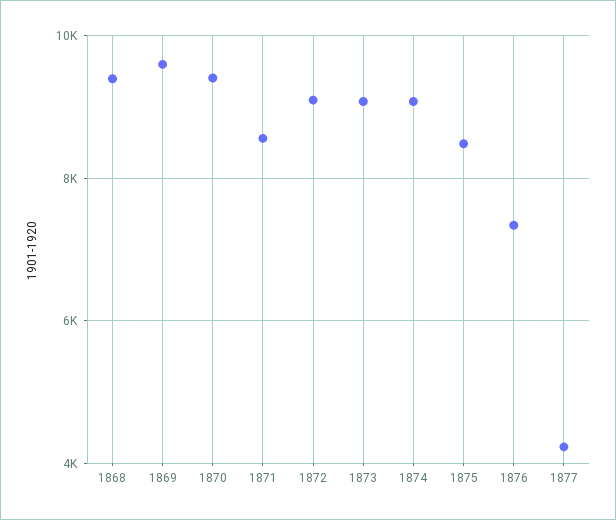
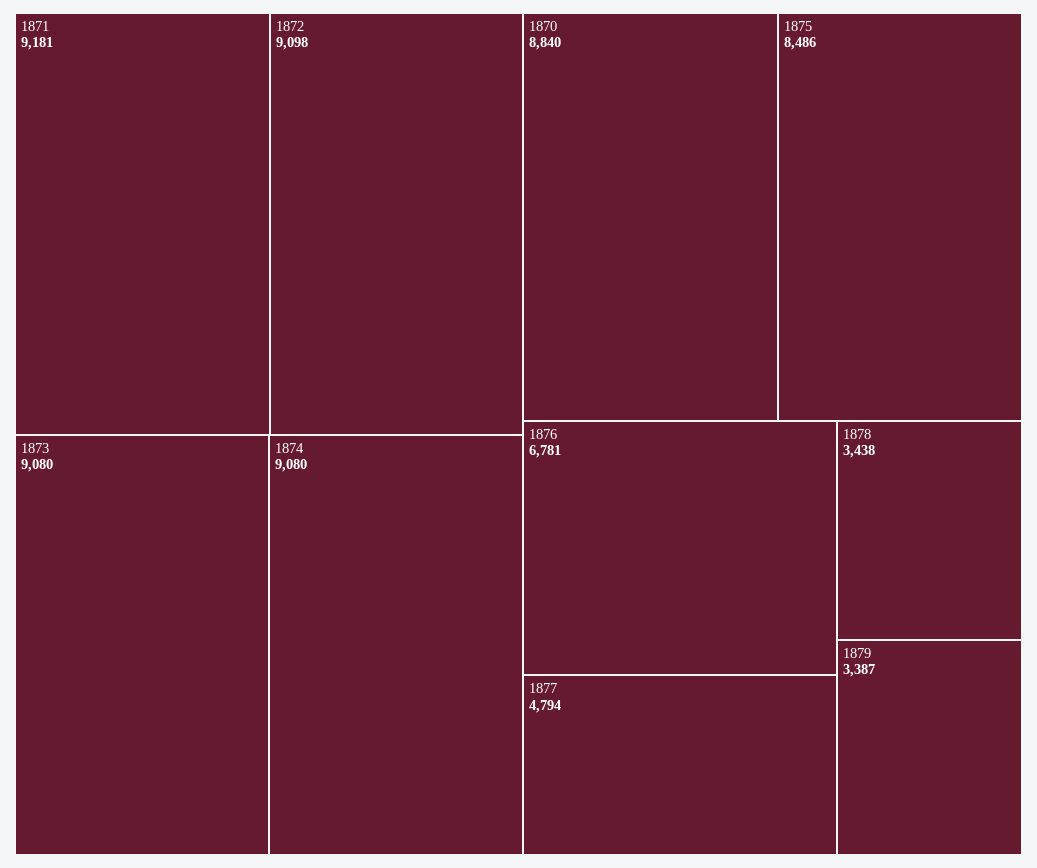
1868: 9400 -> none
1869: 9600 -> none
1870: 9400 -> 8840
1871: 8600 -> 9181
1876: 7400 -> 6781
1877: 4200 -> 4794
1878: none -> 3438
1879: none -> 3387

